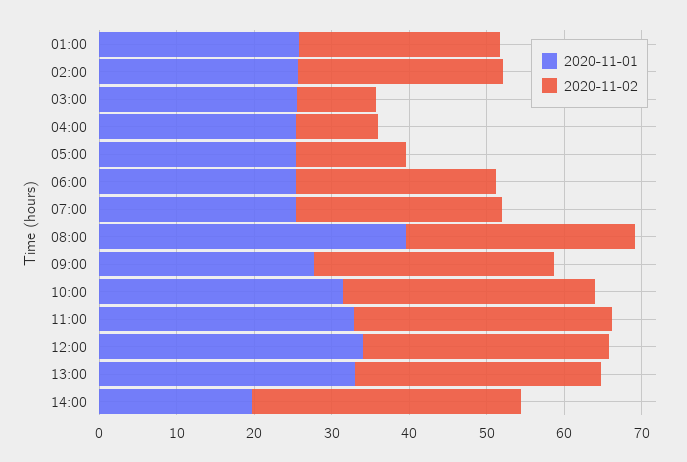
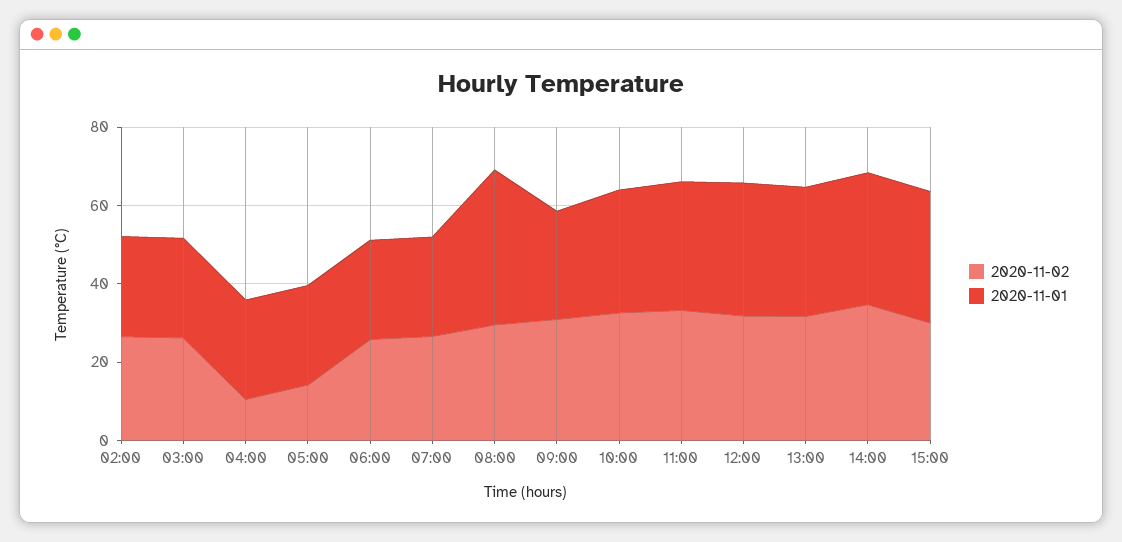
2020-11-01, 01:00: 26 -> none
2020-11-02, 01:00: 26 -> none
2020-11-02, 03:00: 10 -> 25
2020-11-01, 14:00: 20 -> 35
2020-11-02, 15:00: none -> 30
2020-11-01, 15:00: none -> 35

